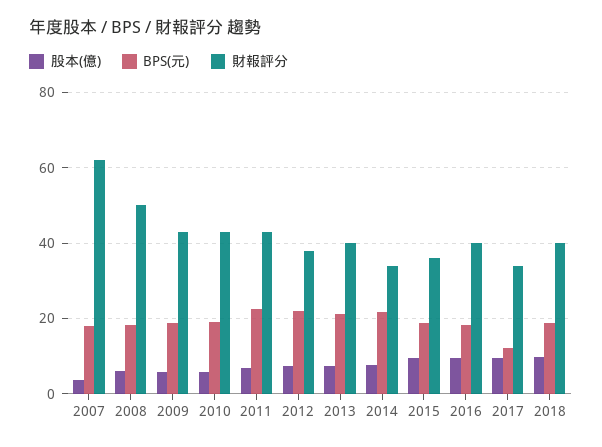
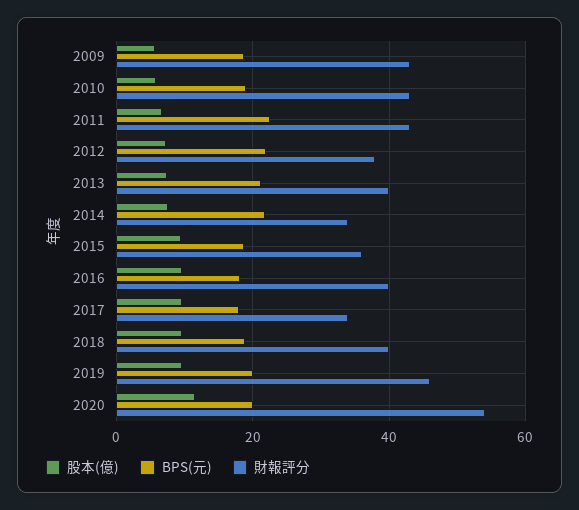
股本(億), 2007: 4 -> none
BPS(元), 2007: 18 -> none
財報評分, 2007: 62 -> none
股本(億), 2008: 6 -> none
BPS(元), 2008: 18 -> none
財報評分, 2008: 50 -> none
BPS(元), 2017: 12 -> 18
股本(億), 2019: none -> 10
BPS(元), 2019: none -> 20
財報評分, 2019: none -> 46
股本(億), 2020: none -> 12
BPS(元), 2020: none -> 20
財報評分, 2020: none -> 54

